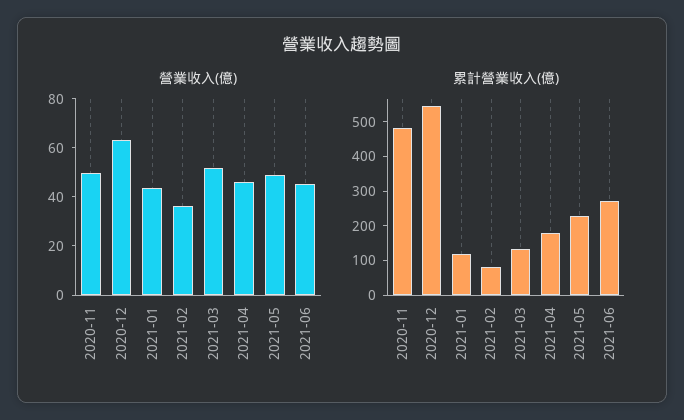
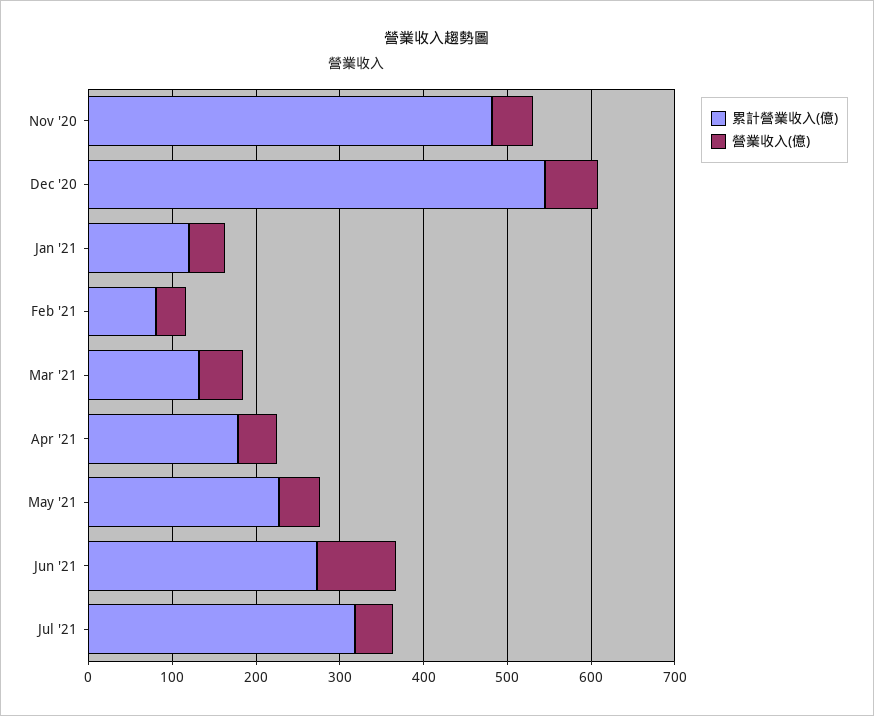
營業收入(億), 2021-06: 45 -> 100
累計營業收入(億), Jul '21: none -> 320
營業收入(億), Jul '21: none -> 40

